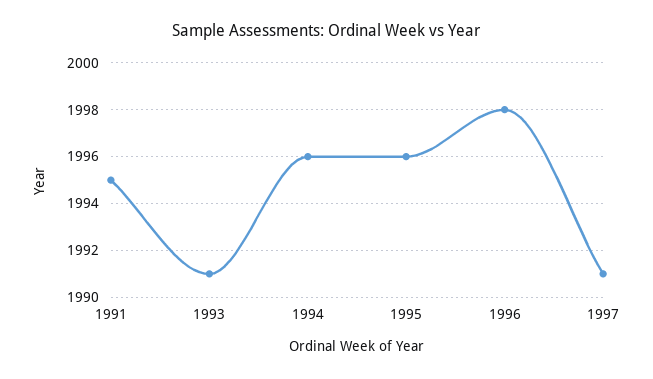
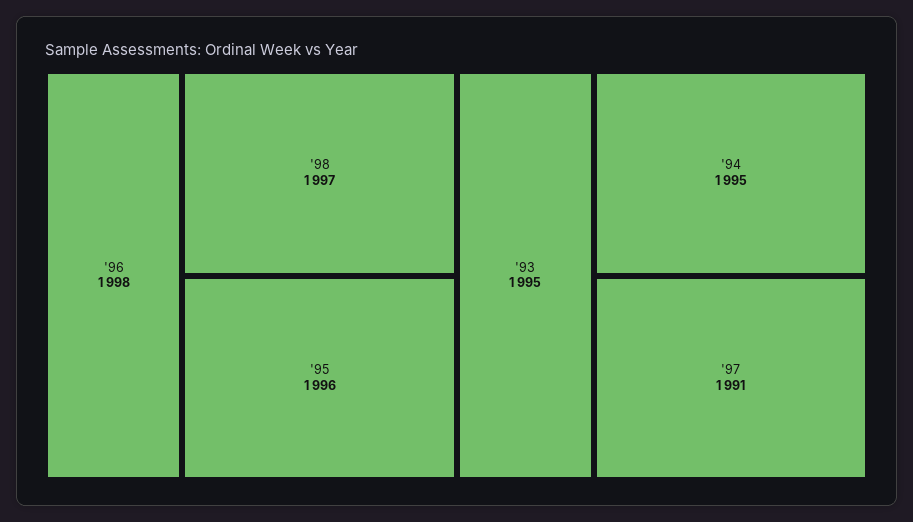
1991: 1995 -> none
1993: 1991 -> 1995
1994: 1996 -> 1995
'98: none -> 1997

